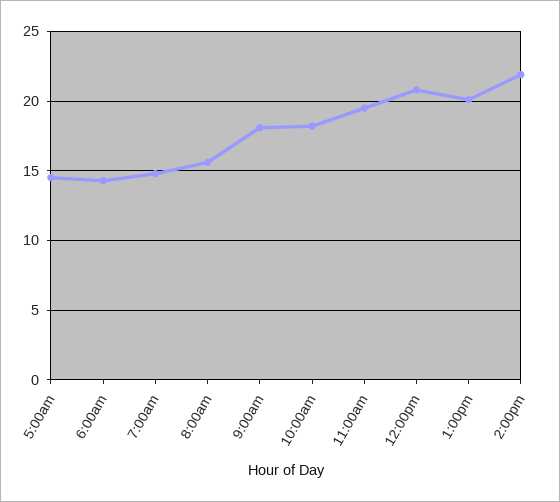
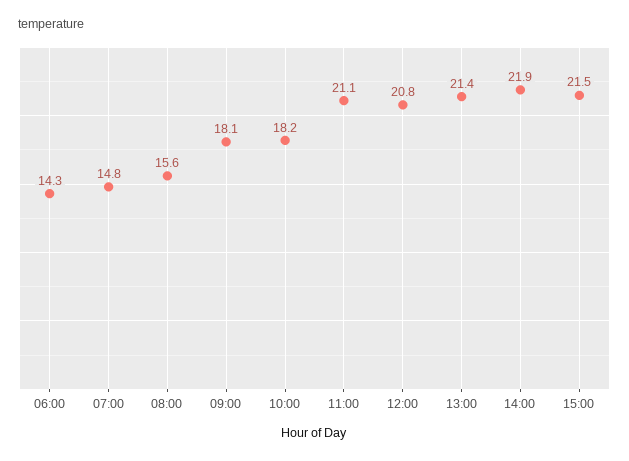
5:00am: 14.5 -> none
11:00am: 19.5 -> 21.1
1:00pm: 20 -> 21.4
15:00: none -> 21.5

